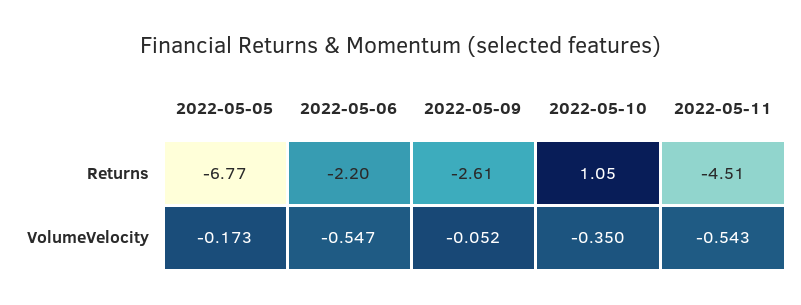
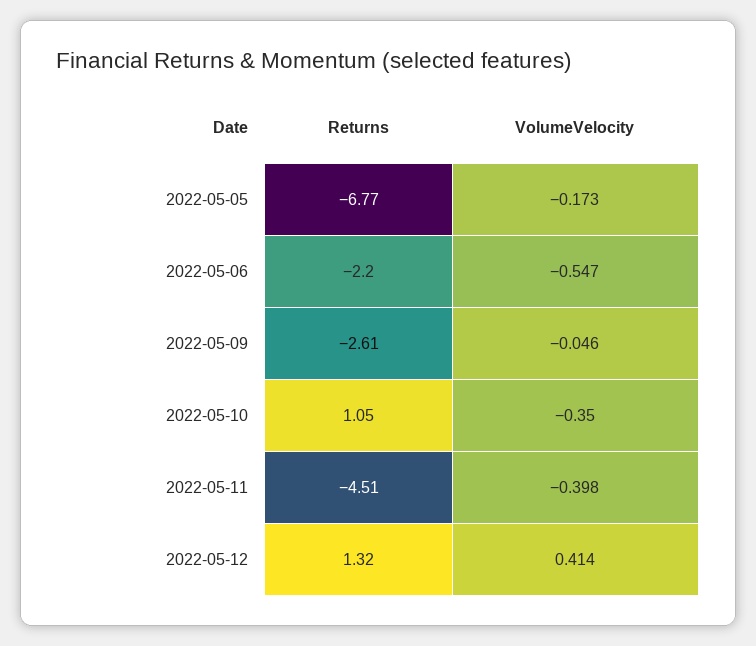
2022-05-09, VolumeVelocity: -0.052 -> -0.046
2022-05-11, VolumeVelocity: -0.543 -> -0.398
2022-05-12, Returns: none -> 1.32
2022-05-12, VolumeVelocity: none -> 0.414

